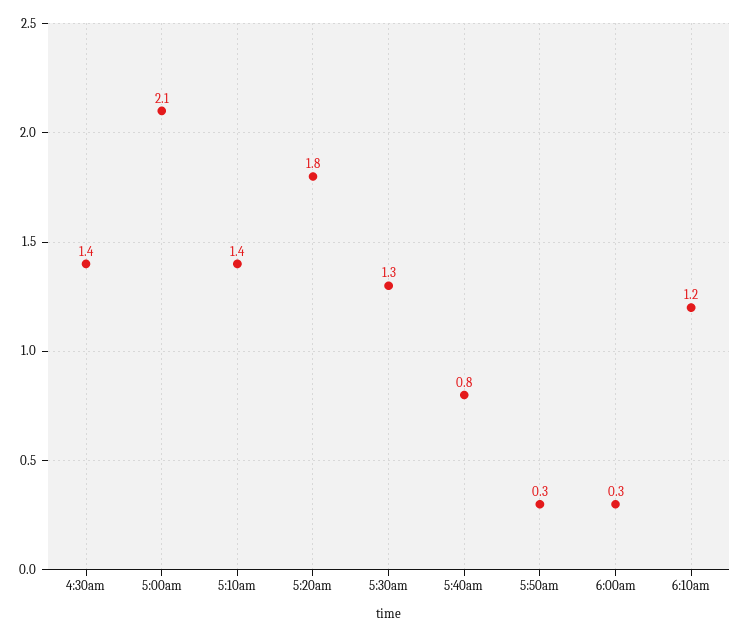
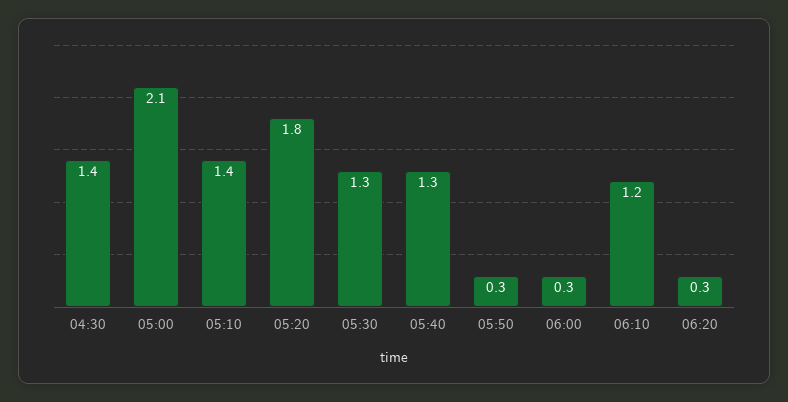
5:40am: 0.8 -> 1.3
06:20: none -> 0.3

